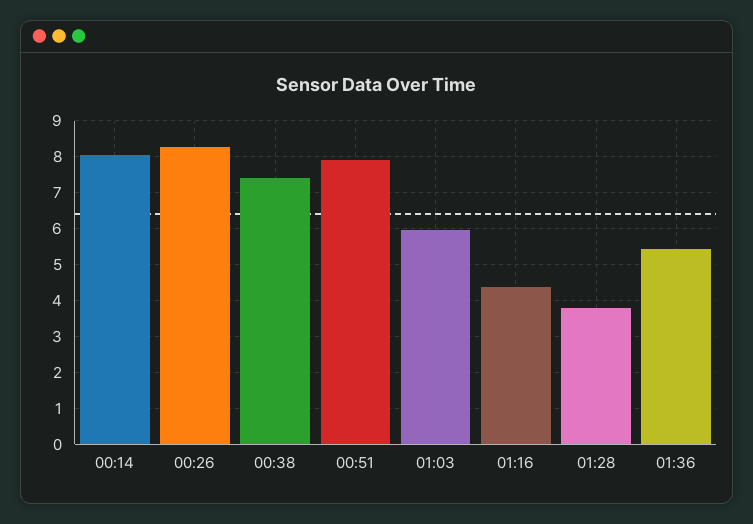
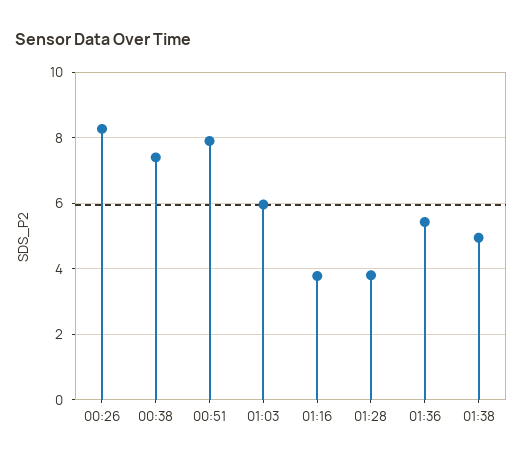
00:14: 8 -> none
01:16: 4.4 -> 3.8
01:38: none -> 5

